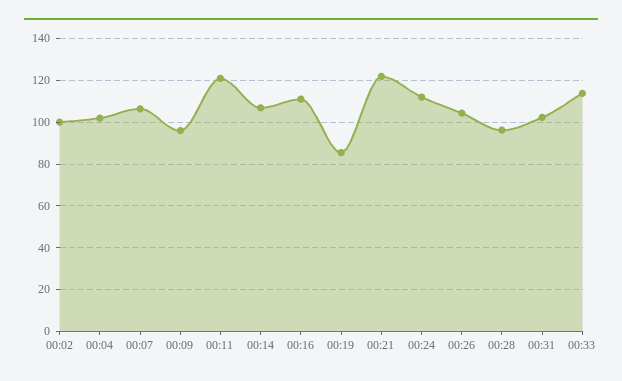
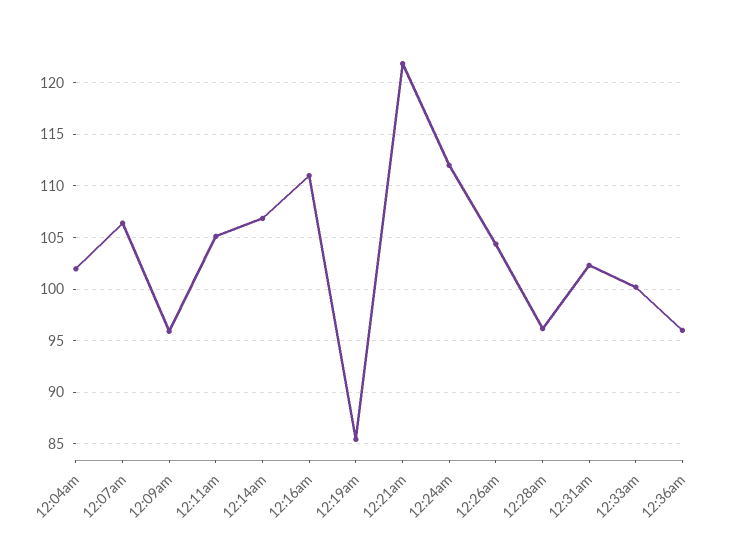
00:02: 100 -> none
00:11: 120 -> 105
00:33: 115 -> 100
12:36am: none -> 96

